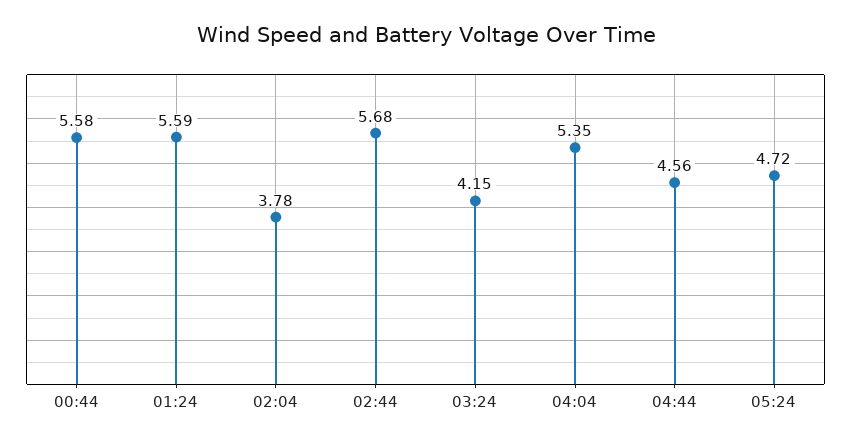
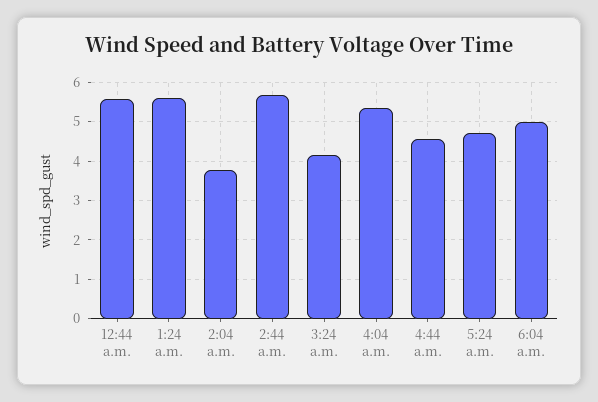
6:04 a.m.: none -> 5

